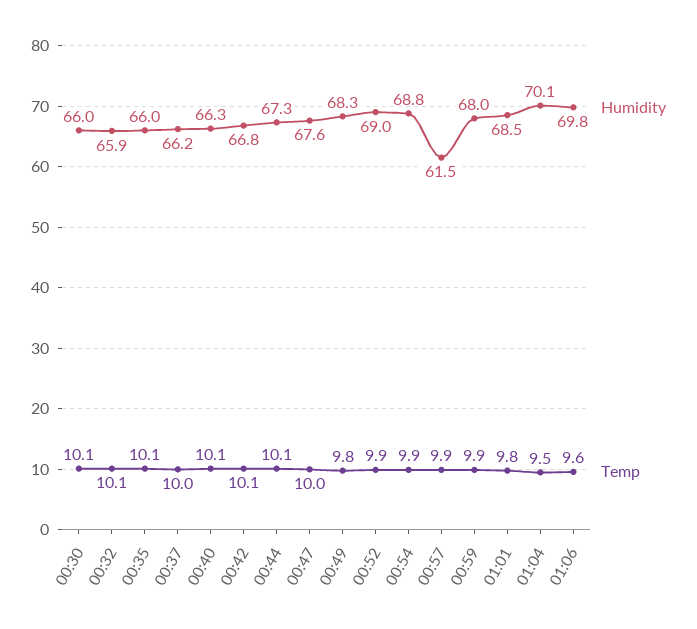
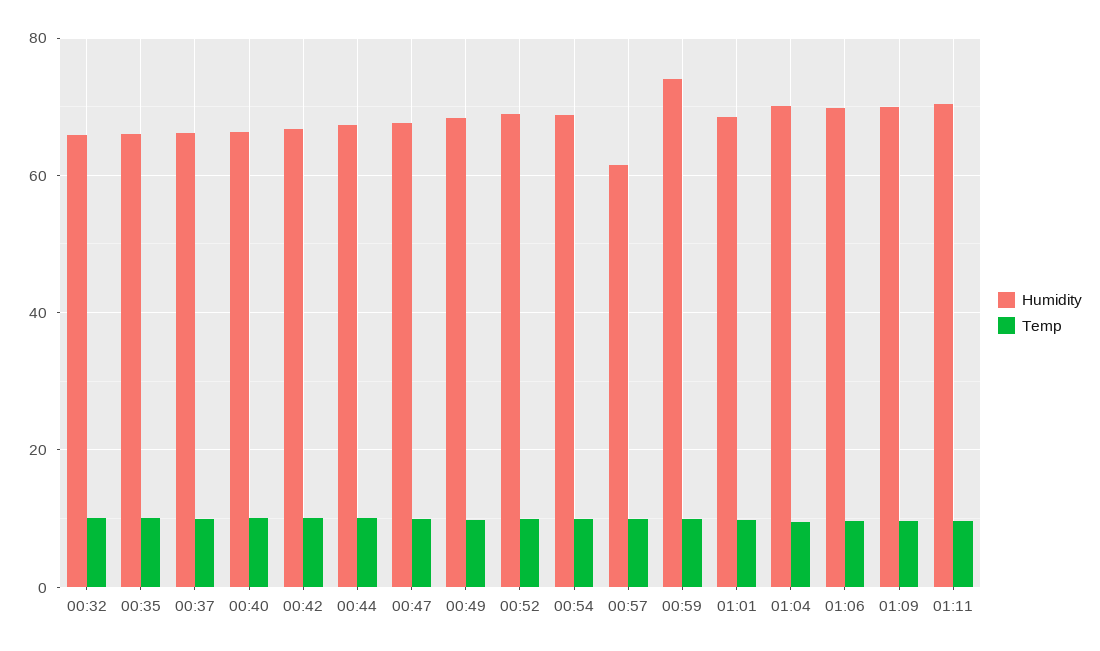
Humidity, 00:30: 66 -> none
Temp, 00:30: 10.1 -> none
Humidity, 00:59: 68 -> 74
Humidity, 01:09: none -> 70
Temp, 01:09: none -> 10
Humidity, 01:11: none -> 70
Temp, 01:11: none -> 10

